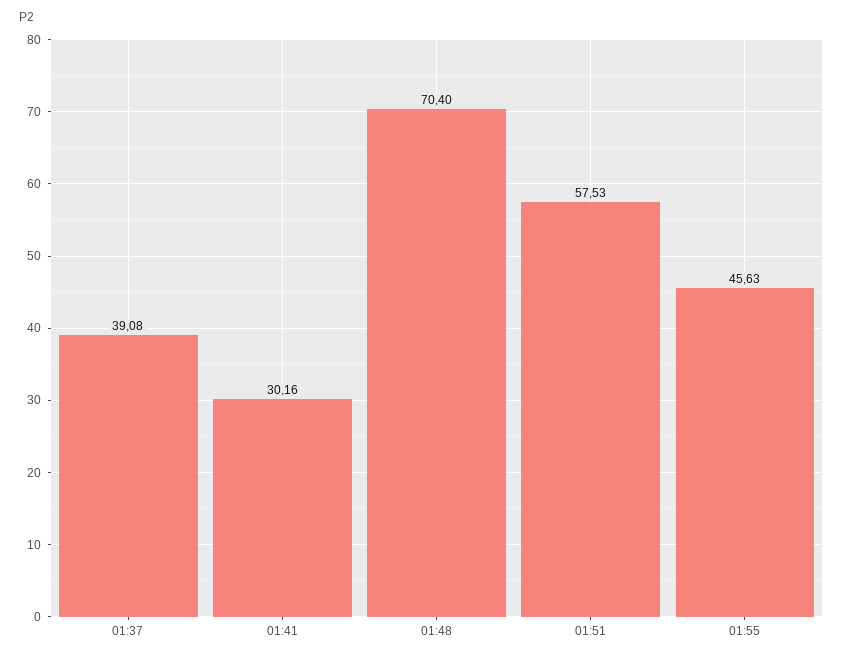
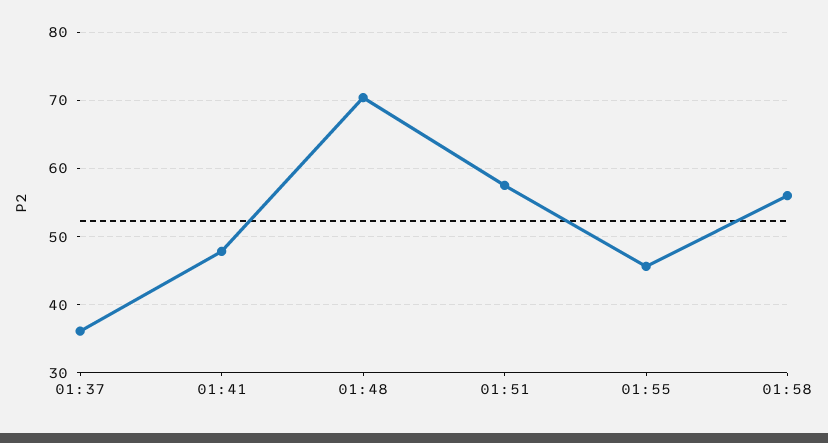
01:37: 39.08 -> 36
01:41: 30.16 -> 48
01:58: none -> 56

